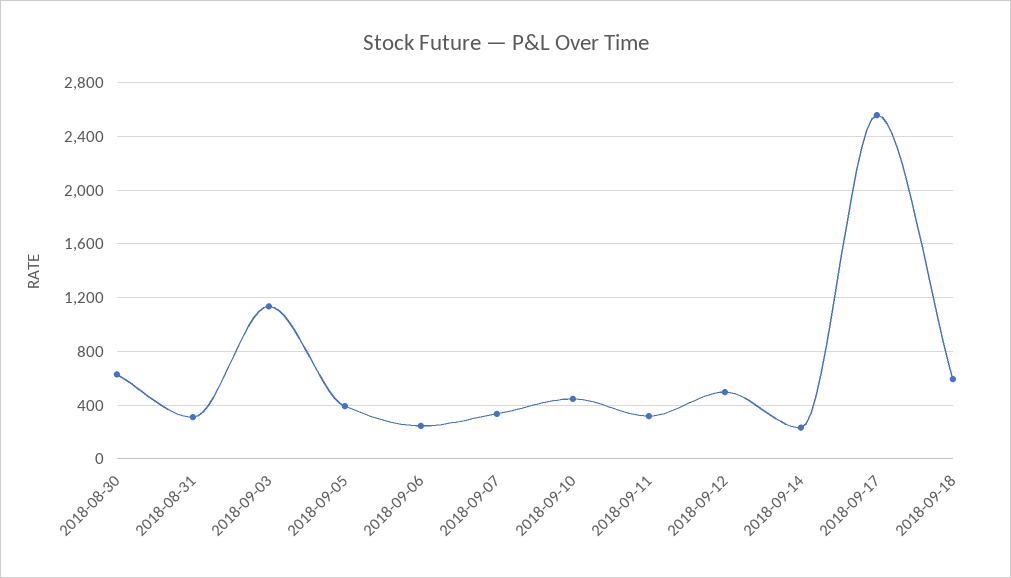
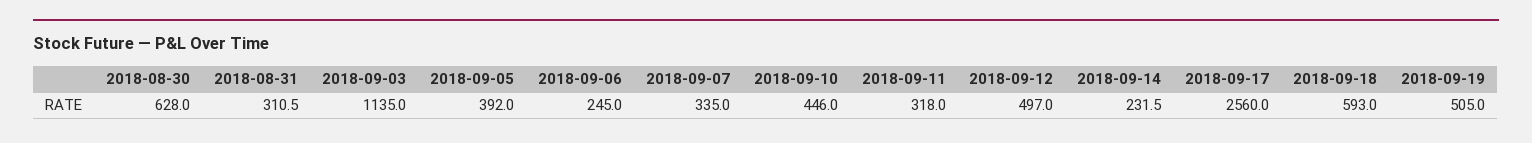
2018-09-19: none -> 505

